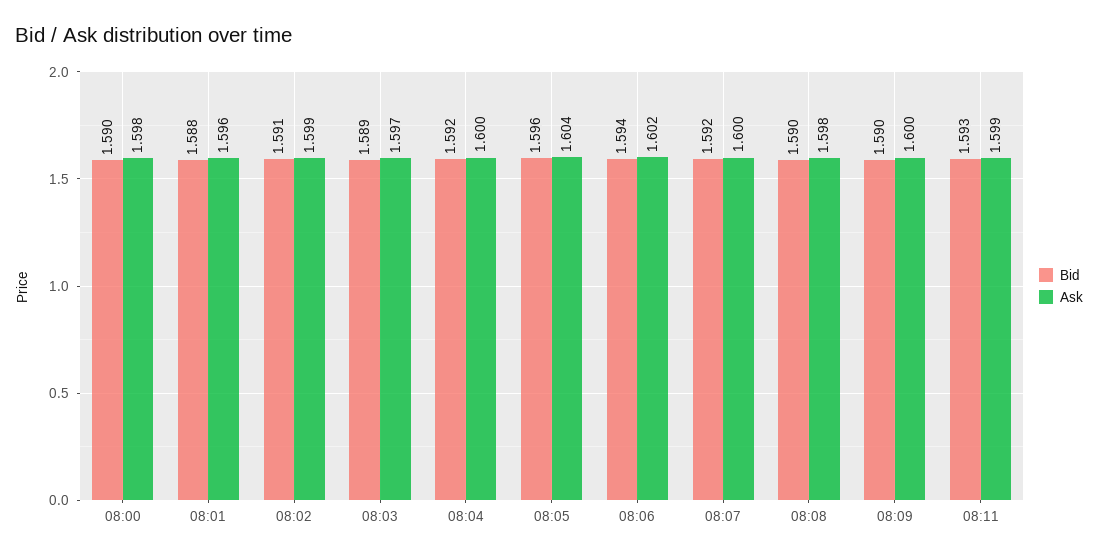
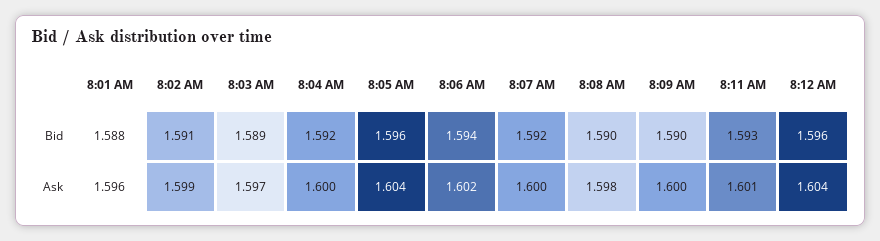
Bid, 08:00: 1.59 -> none
Ask, 08:00: 1.598 -> none
Ask, 08:11: 1.599 -> 1.601
Bid, 8:12 AM: none -> 1.596
Ask, 8:12 AM: none -> 1.604

